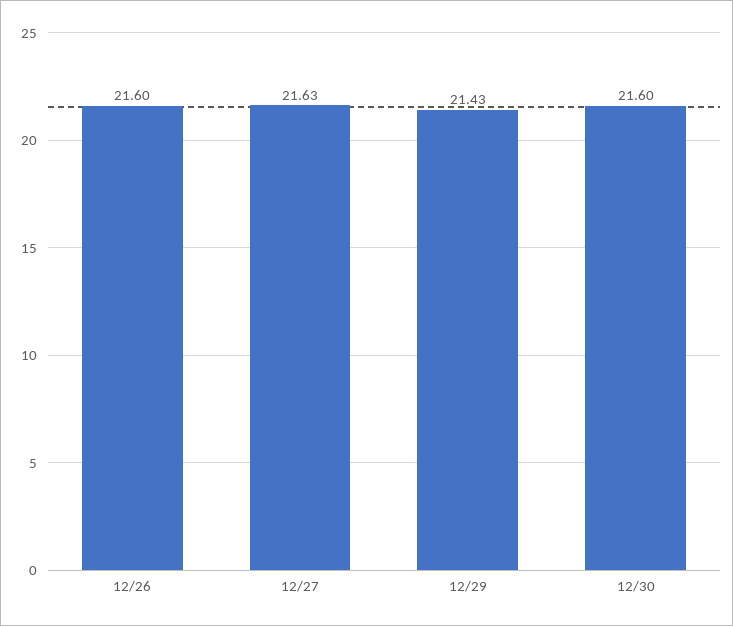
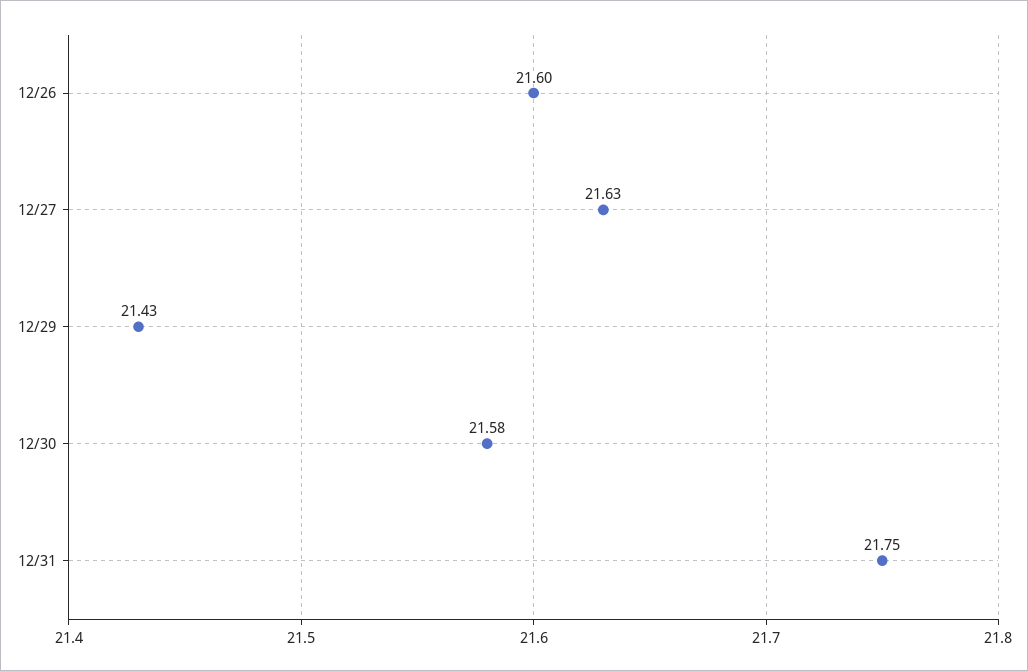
12/30: 21.6 -> 21.58
12/31: none -> 21.75

